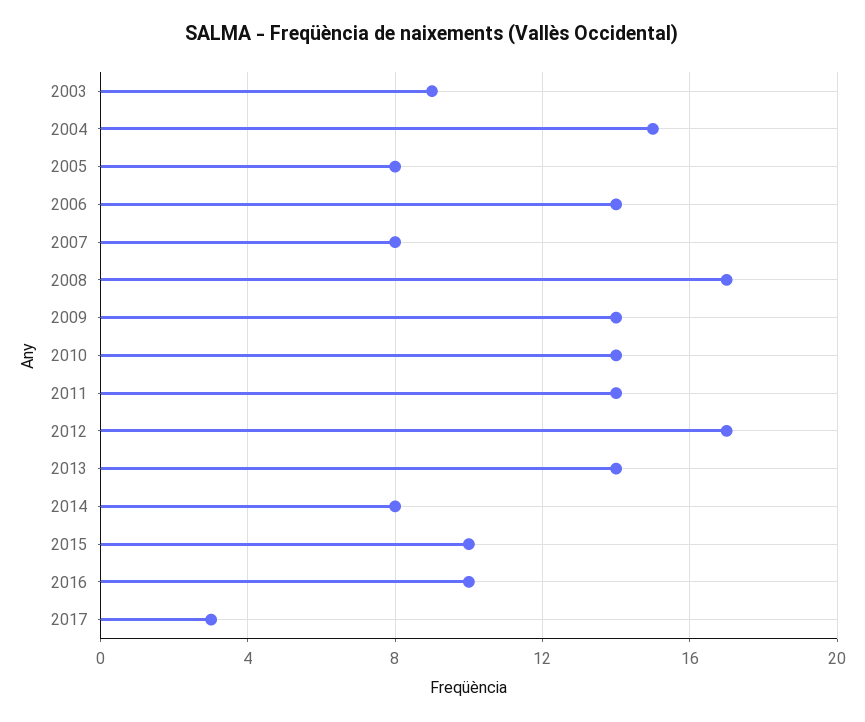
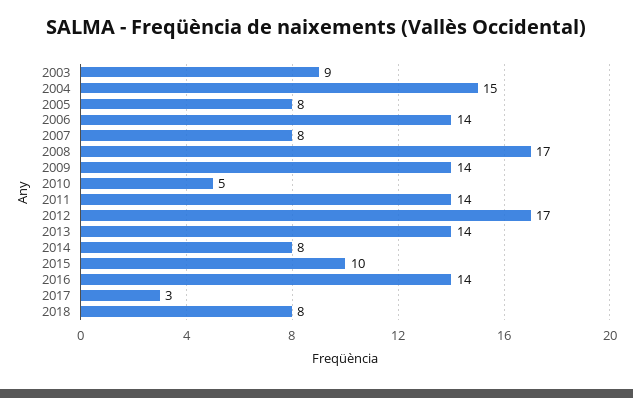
2010: 14 -> 5
2016: 10 -> 14
2018: none -> 8

